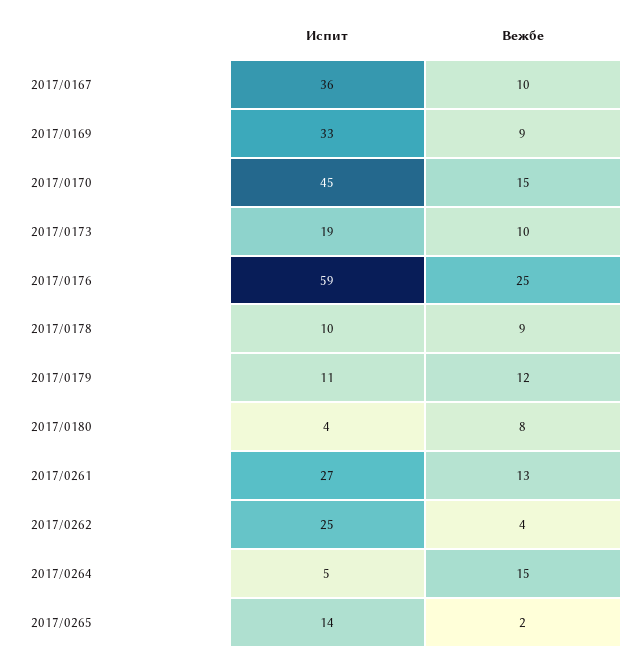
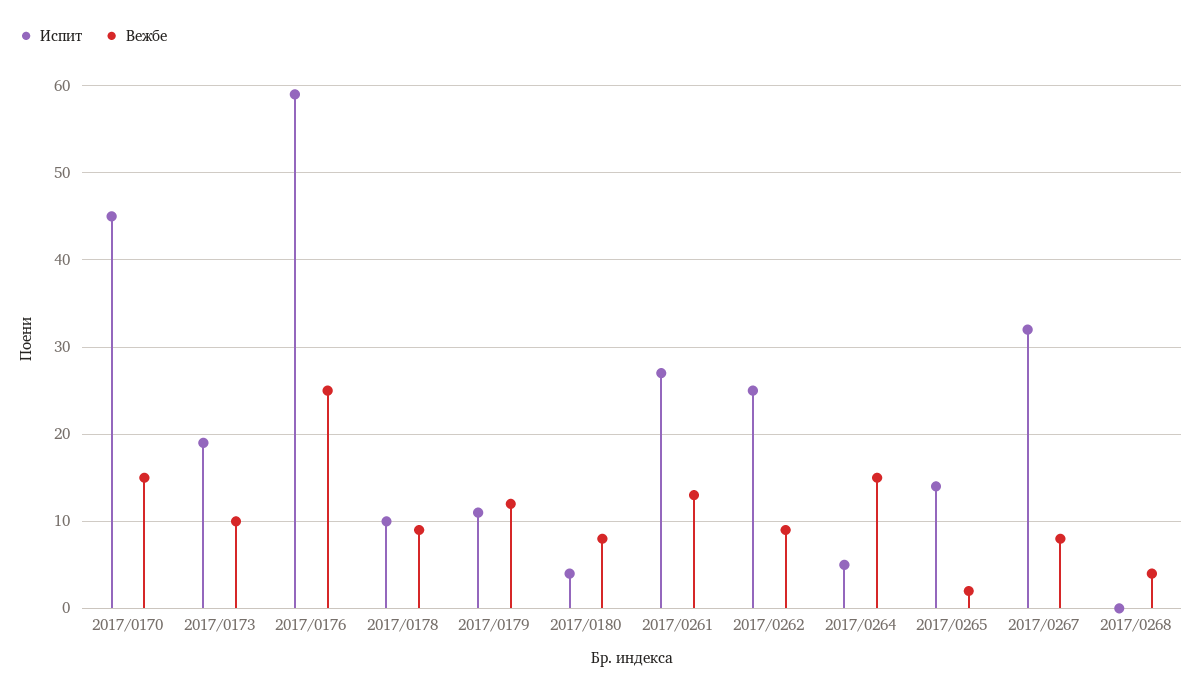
Испит, 2017/0167: 36 -> none
Вежбе, 2017/0167: 10 -> none
Испит, 2017/0169: 33 -> none
Вежбе, 2017/0169: 9 -> none
Вежбе, 2017/0262: 4 -> 9
Испит, 2017/0267: none -> 32
Вежбе, 2017/0267: none -> 8
Испит, 2017/0268: none -> 0
Вежбе, 2017/0268: none -> 4

